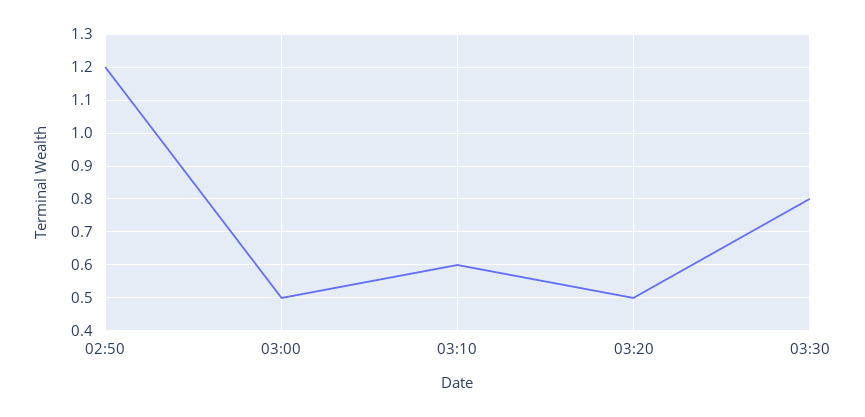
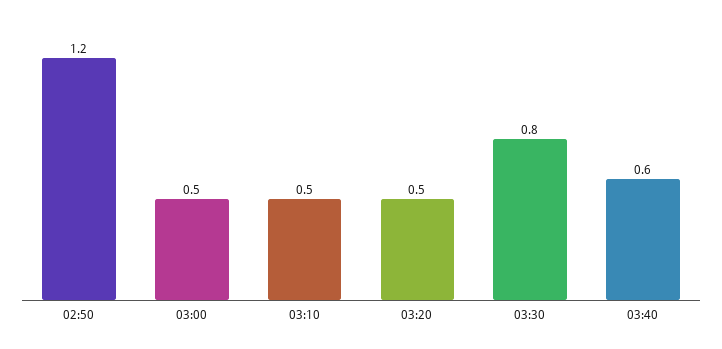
03:10: 0.6 -> 0.5
03:40: none -> 0.6

